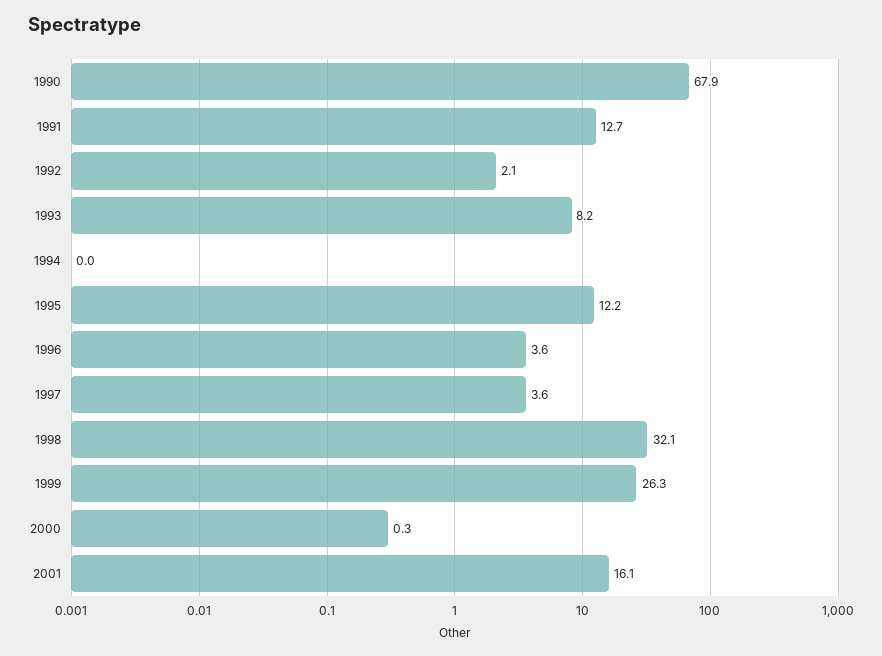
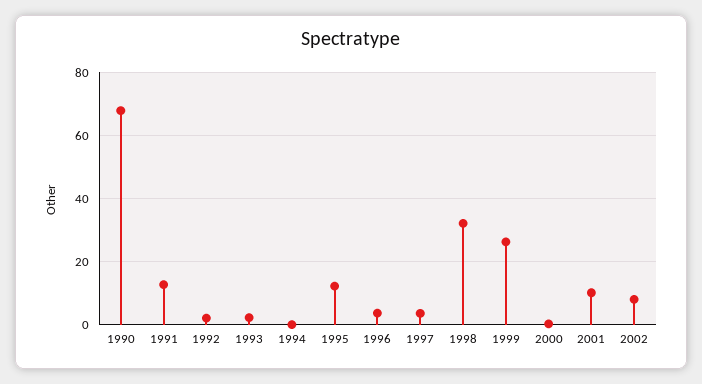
1993: 8.2 -> 2
2001: 16.1 -> 10
2002: none -> 8

